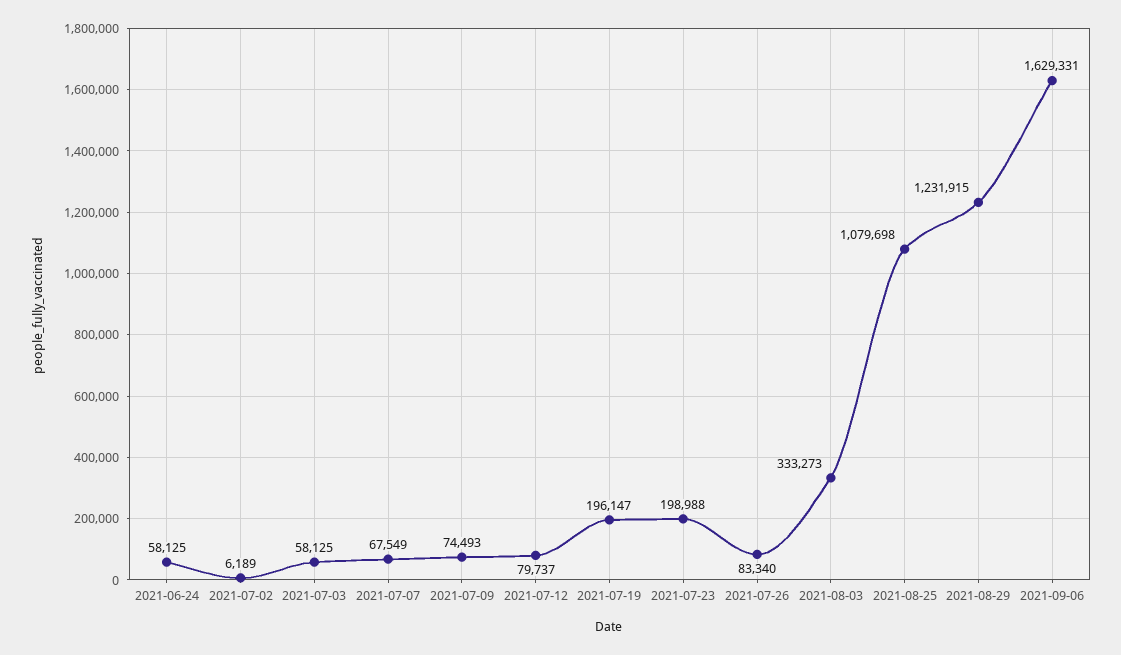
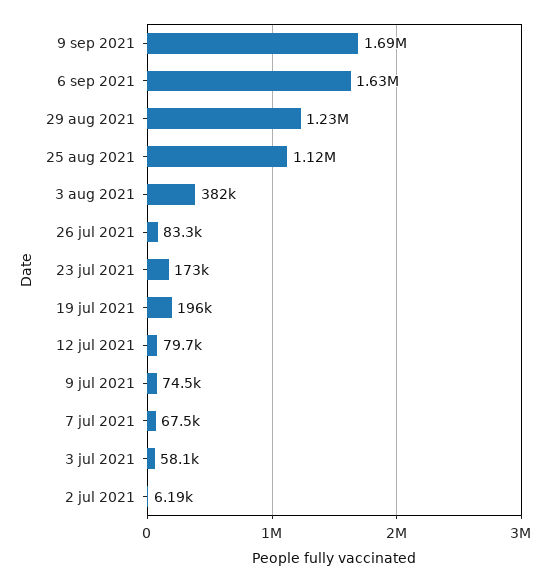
2021-06-24: 58125 -> none
2021-07-23: 198988 -> 173000
2021-08-03: 333273 -> 382000
2021-08-25: 1079698 -> 1120000
9 sep 2021: none -> 1690000

